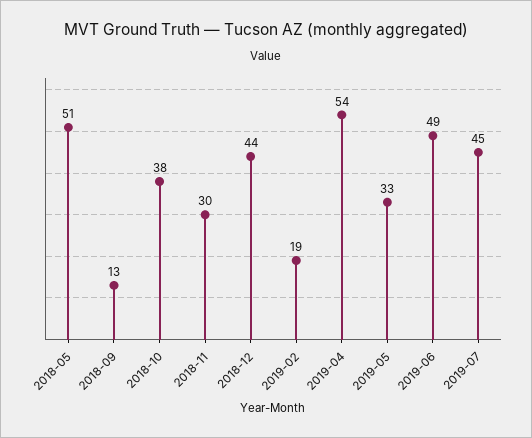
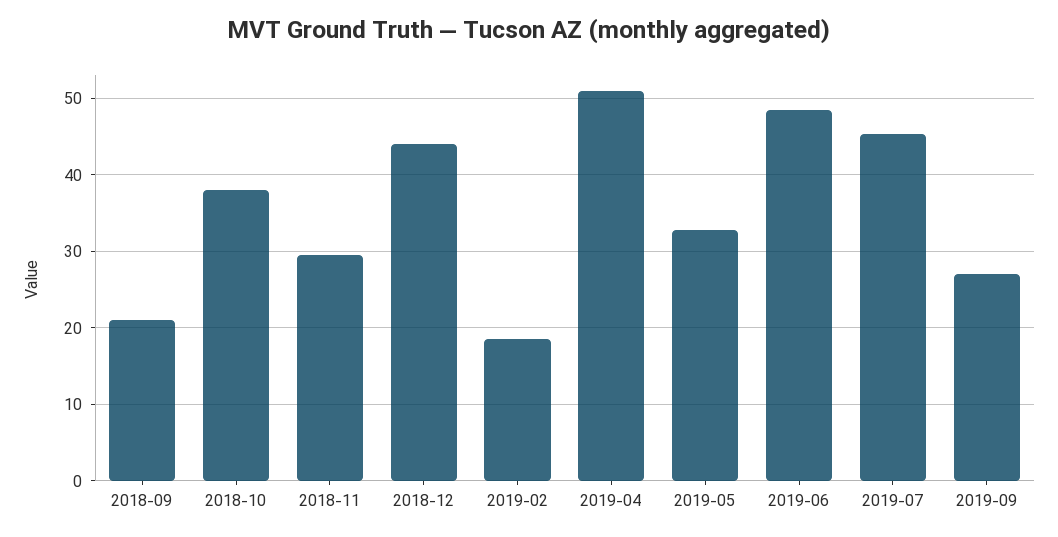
2018-05: 51 -> none
2018-09: 13 -> 21
2019-04: 54 -> 51
2019-09: none -> 27

